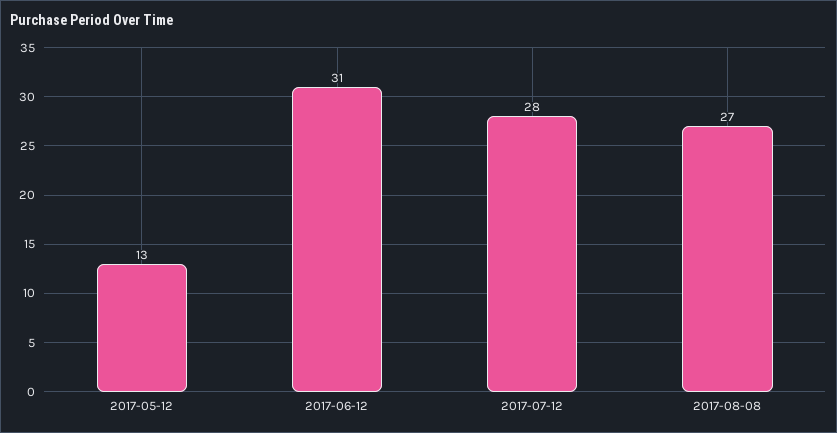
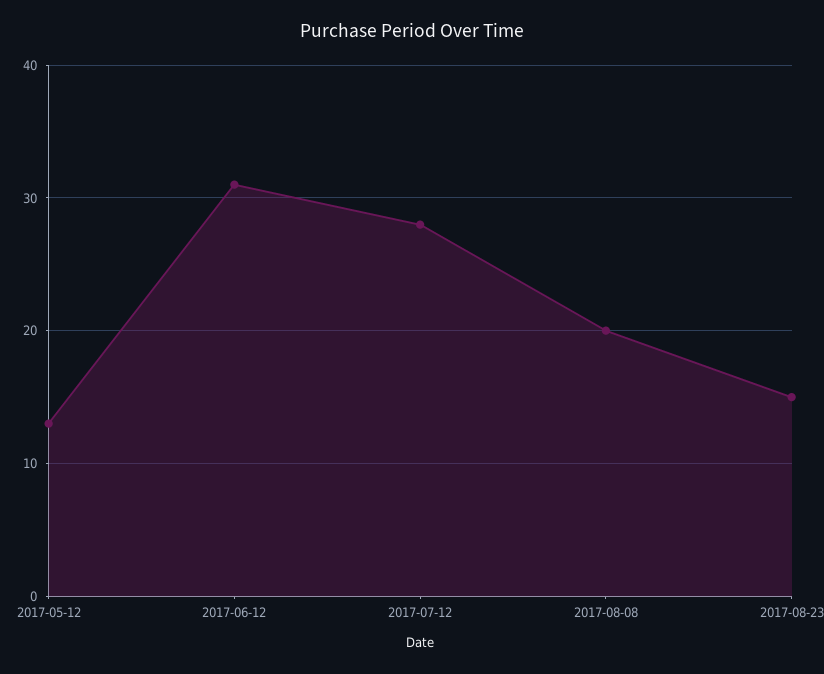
2017-08-08: 27 -> 20
2017-08-23: none -> 15

